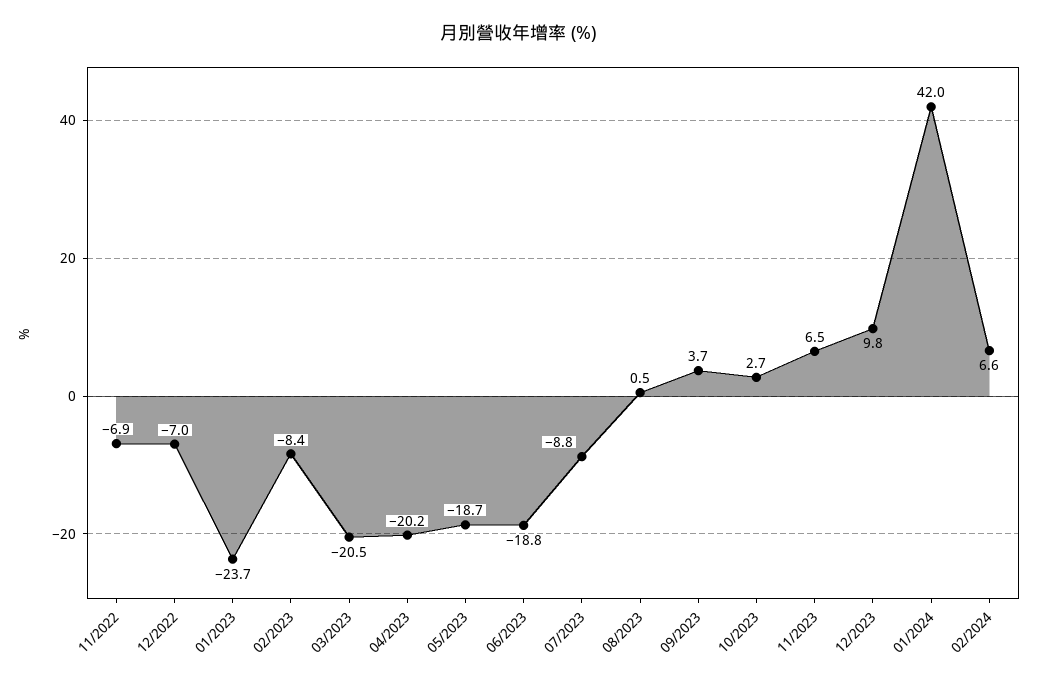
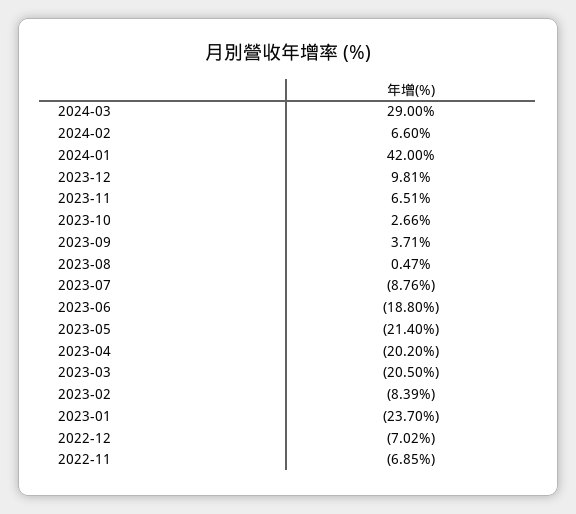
05/2023: -18.7 -> -21.4
2024-03: none -> 29

